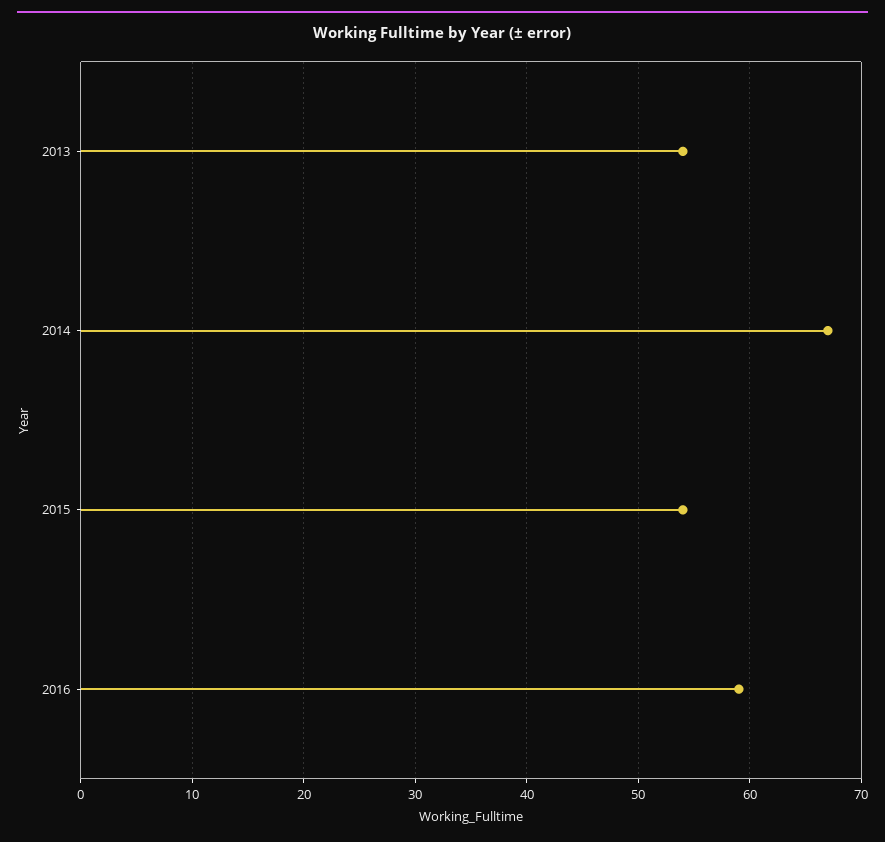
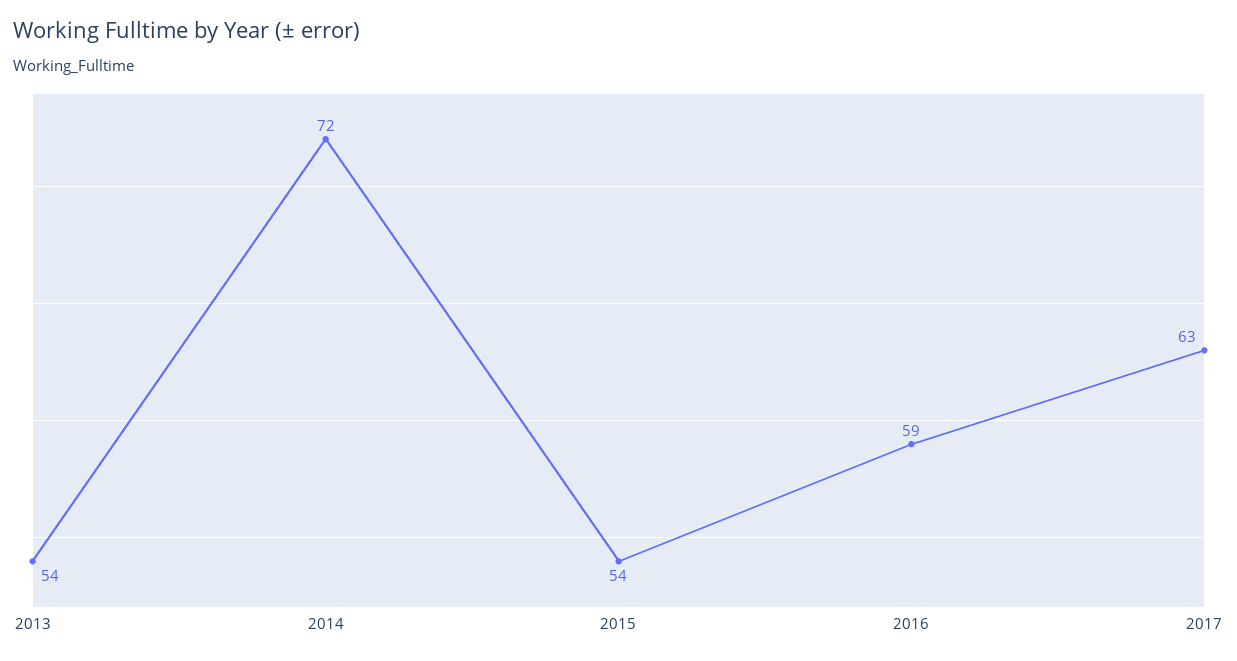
2014: 67 -> 72
2017: none -> 63

